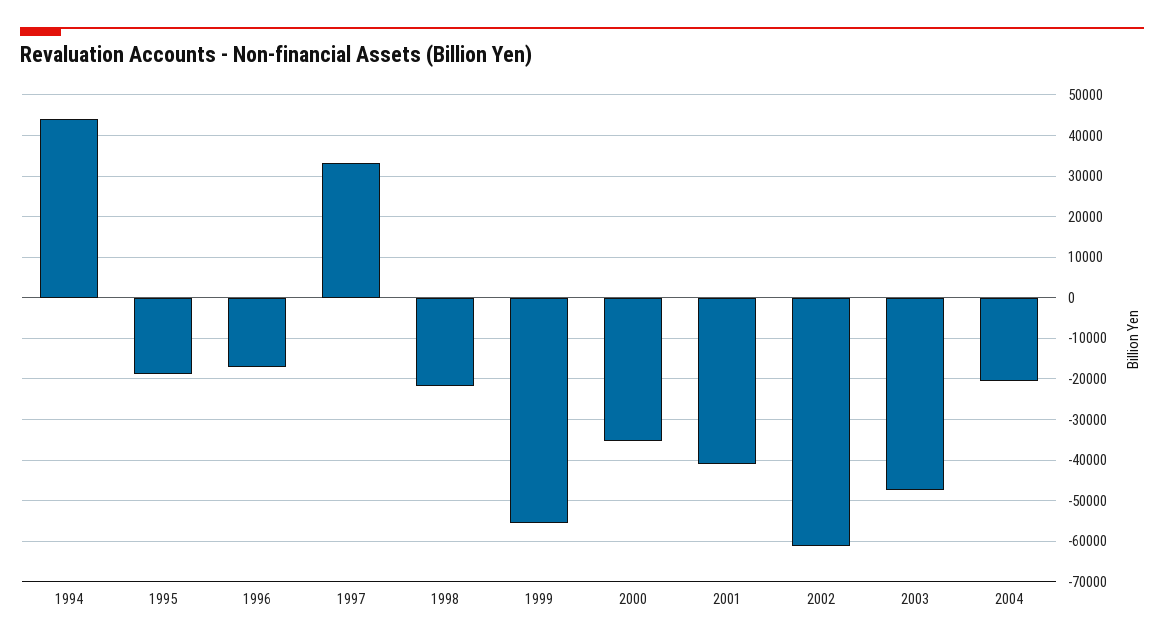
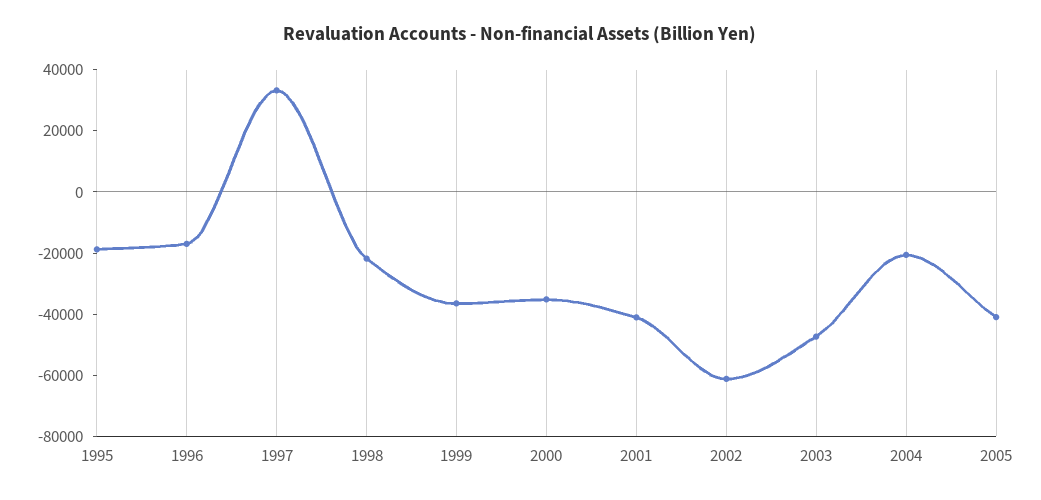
1994: 44000 -> none
1999: -56000 -> -35000
2005: none -> -40000

